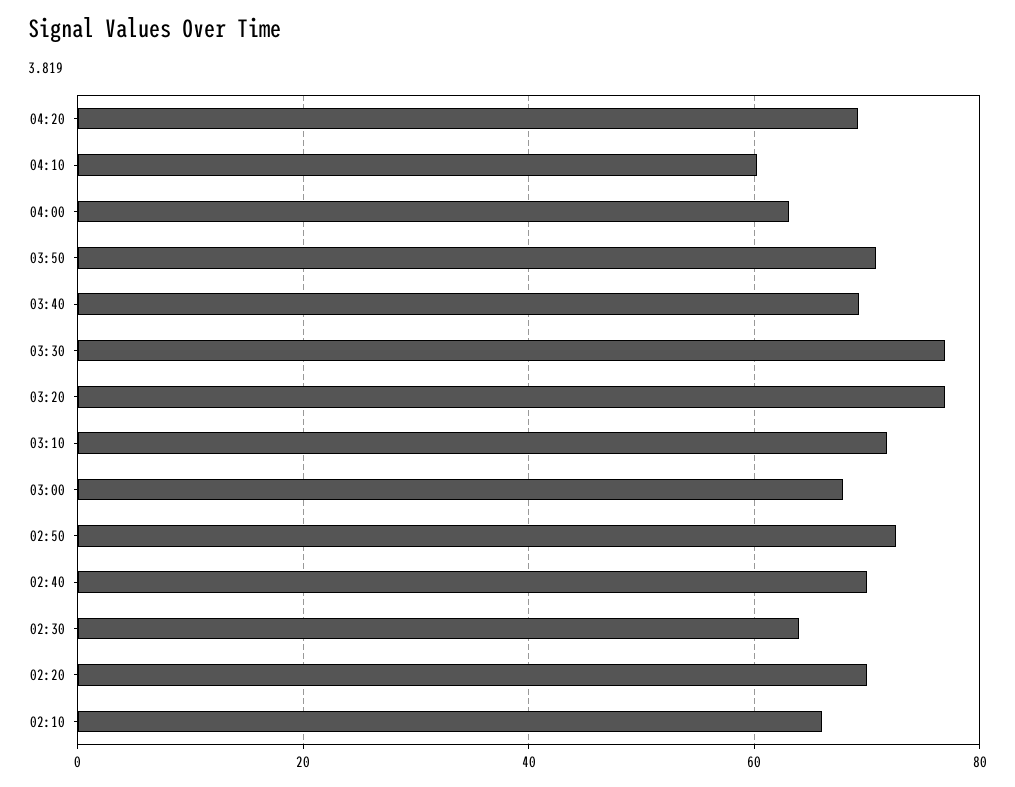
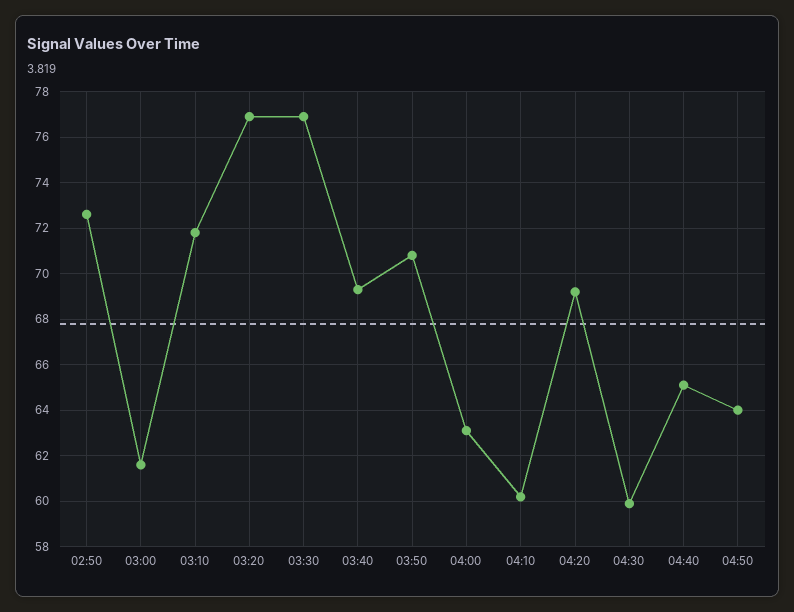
03:00: 68 -> 61.5
02:40: 70 -> none
02:30: 64 -> none
02:20: 70 -> none
02:10: 66 -> none
04:30: none -> 60
04:40: none -> 65
04:50: none -> 64

